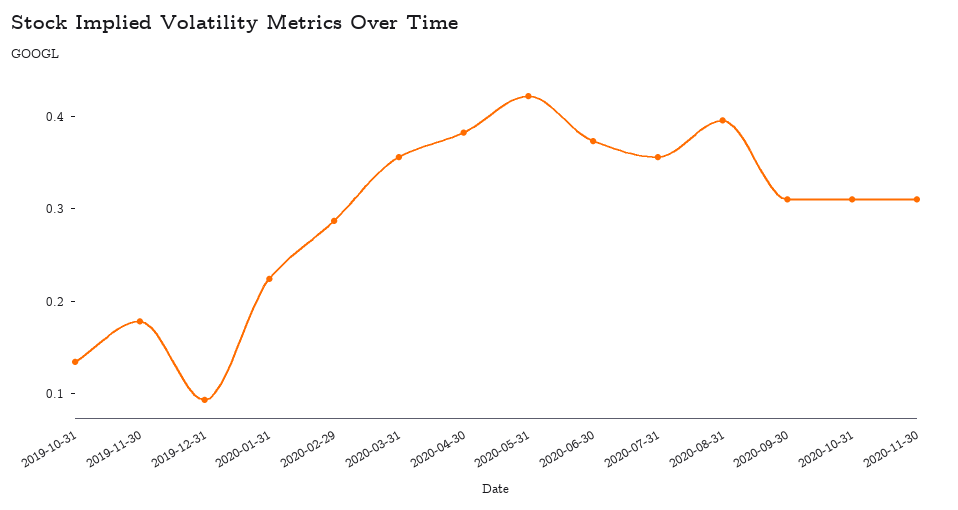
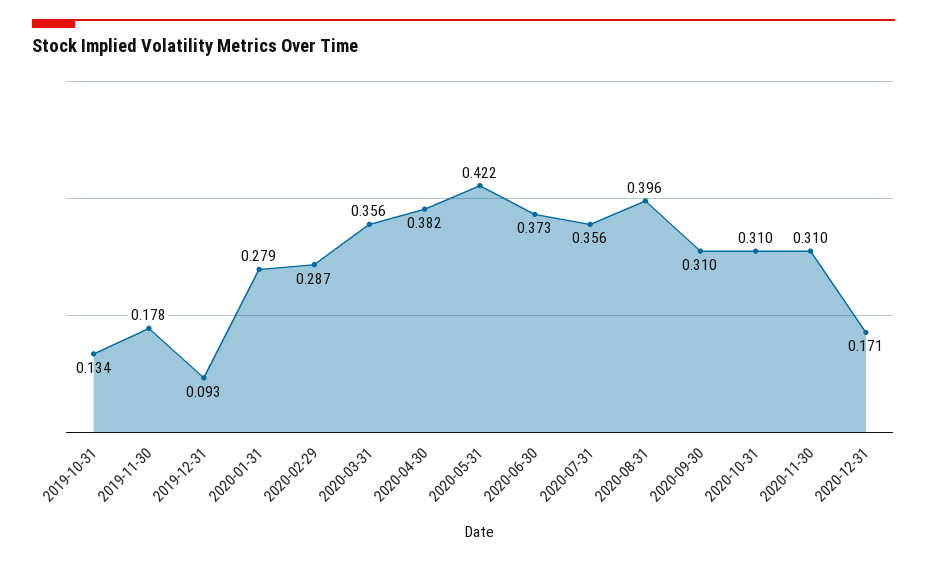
2020-01-31: 0.22 -> 0.279
2020-12-31: none -> 0.171

